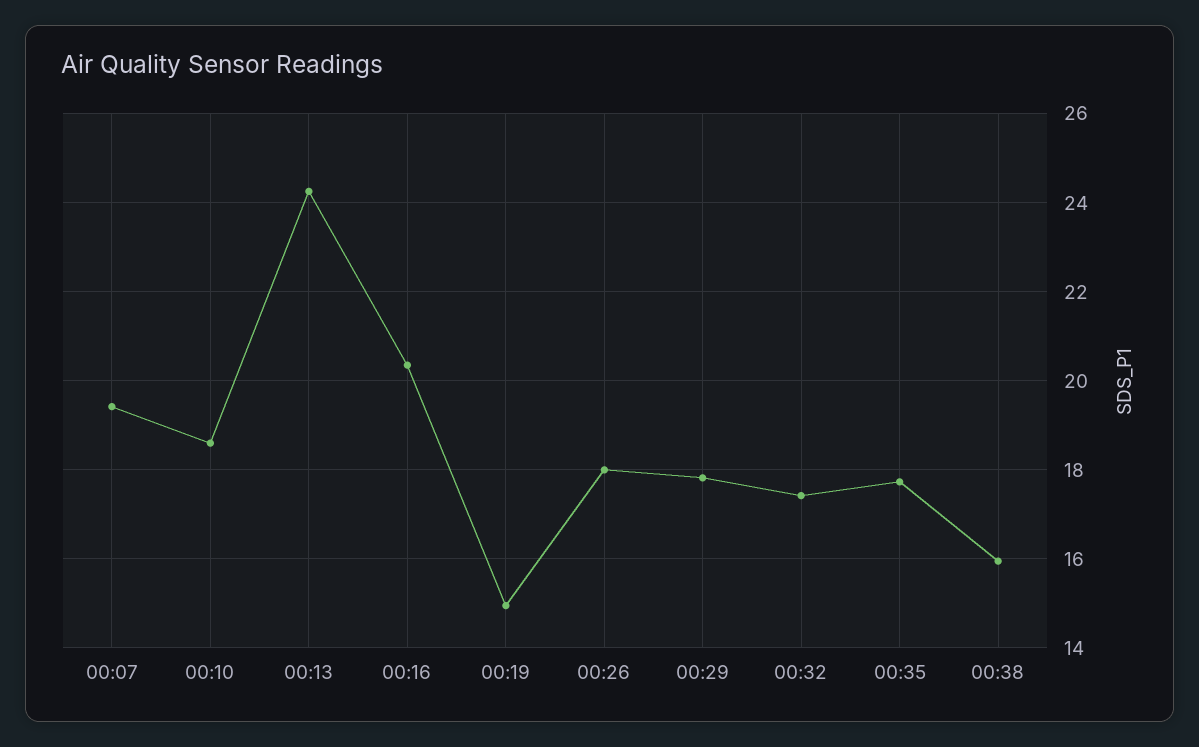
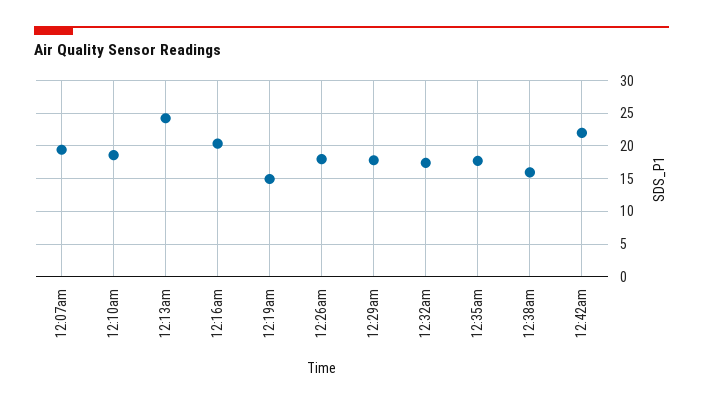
12:42am: none -> 22

